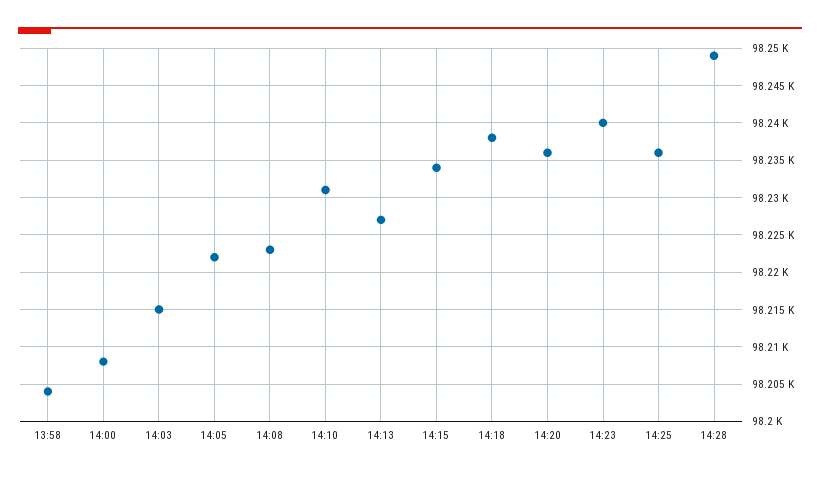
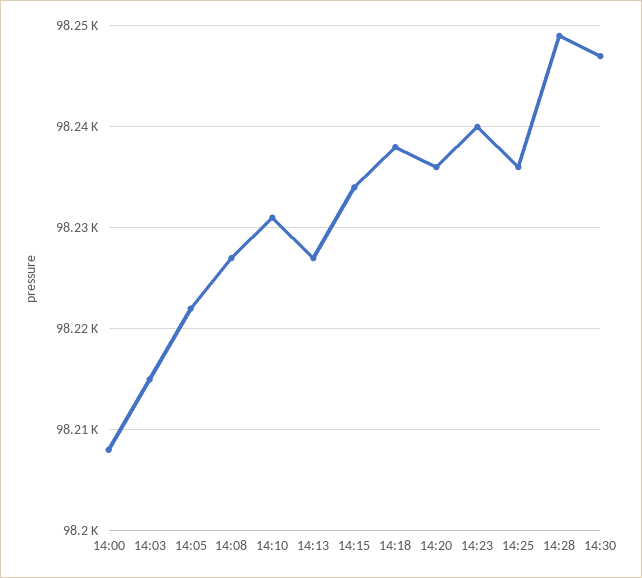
13:58: 98204 -> none
14:08: 98223 -> 98227
14:30: none -> 98247

